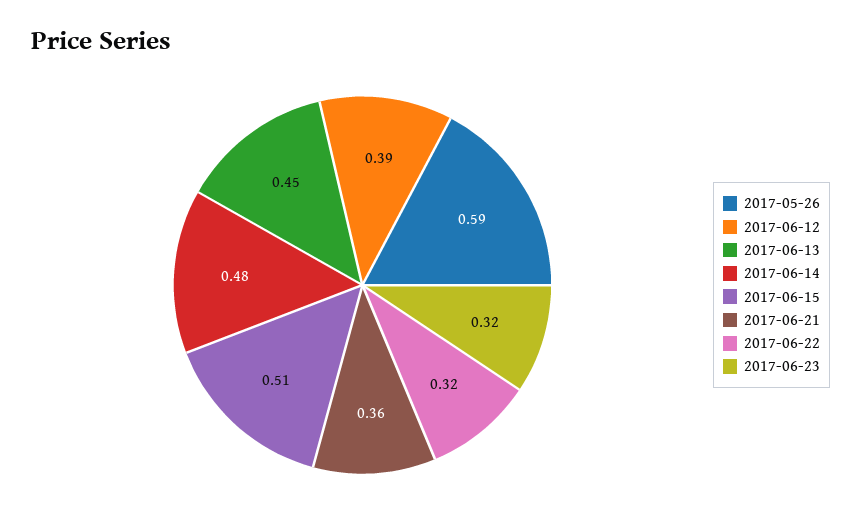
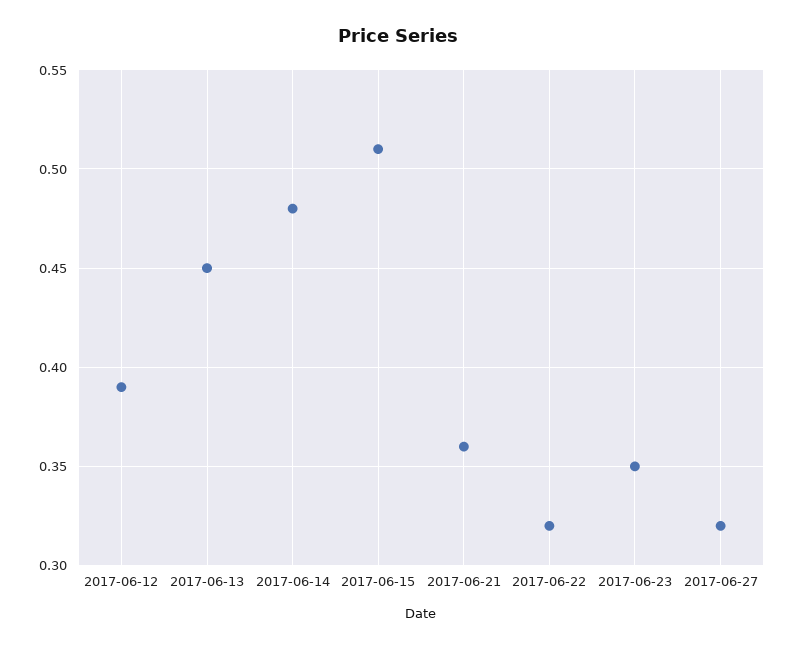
2017-05-26: 0.59 -> none
2017-06-23: 0.32 -> 0.35
2017-06-27: none -> 0.32

